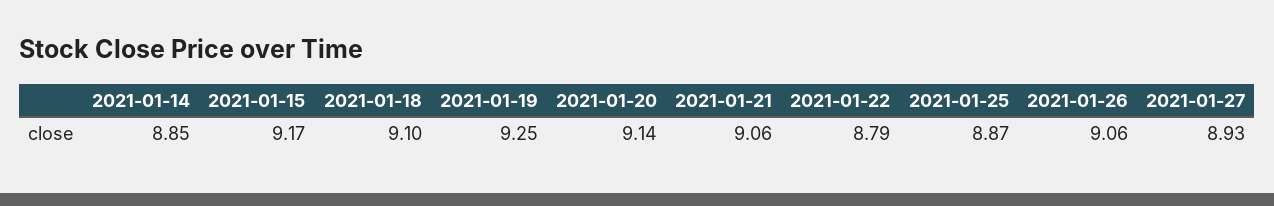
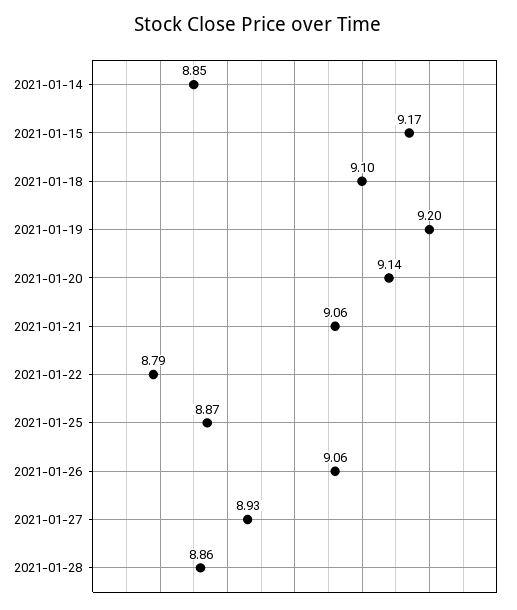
2021-01-19: 9.25 -> 9.2
2021-01-28: none -> 8.86

